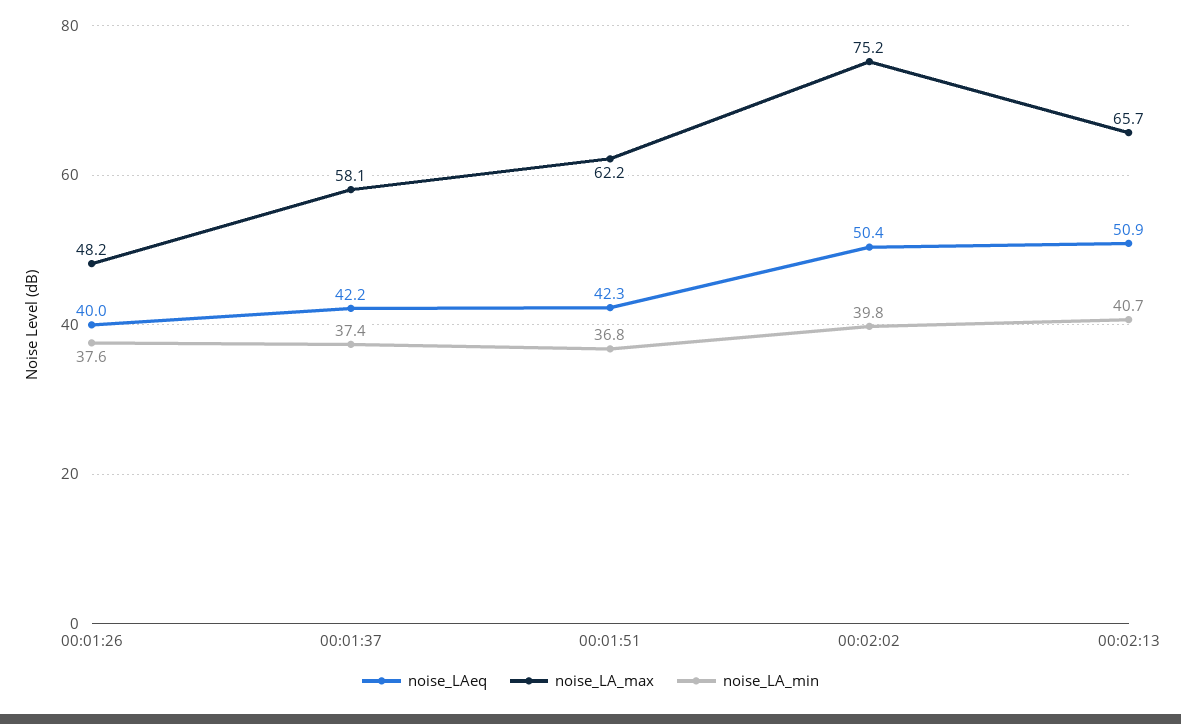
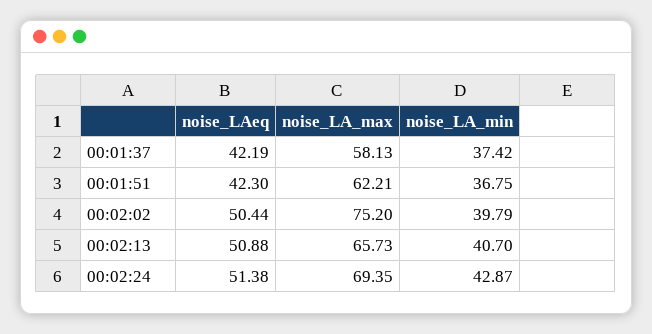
noise_LAeq, 00:01:26: 40 -> none
noise_LA_max, 00:01:26: 48.2 -> none
noise_LA_min, 00:01:26: 37.6 -> none
noise_LAeq, 00:02:24: none -> 51.38
noise_LA_max, 00:02:24: none -> 69.35
noise_LA_min, 00:02:24: none -> 42.87

